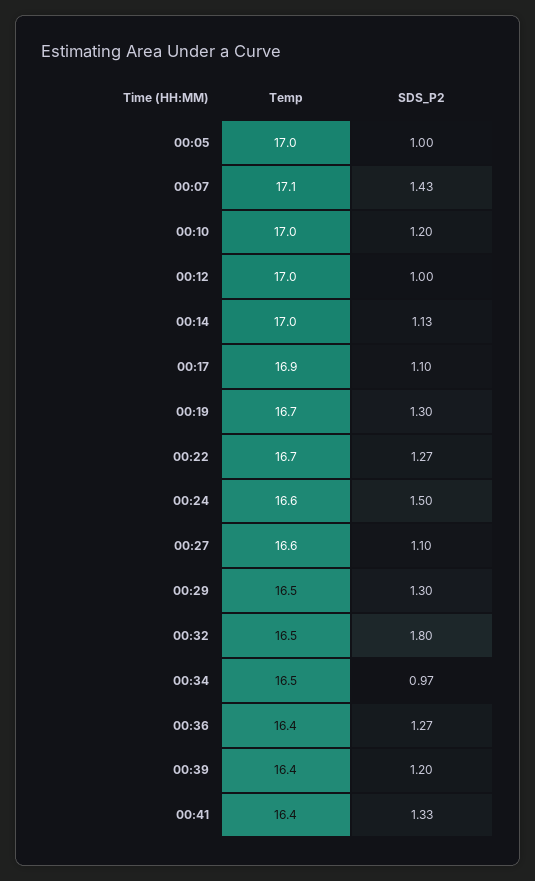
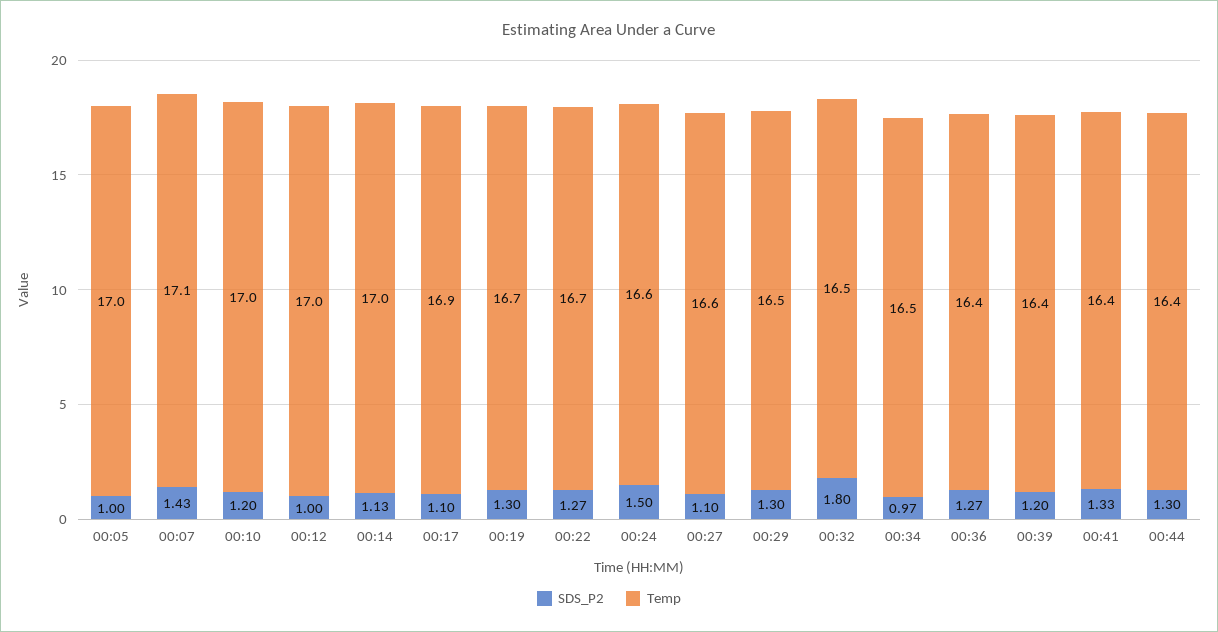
SDS_P2, 00:44: none -> 1.3
Temp, 00:44: none -> 16.4

